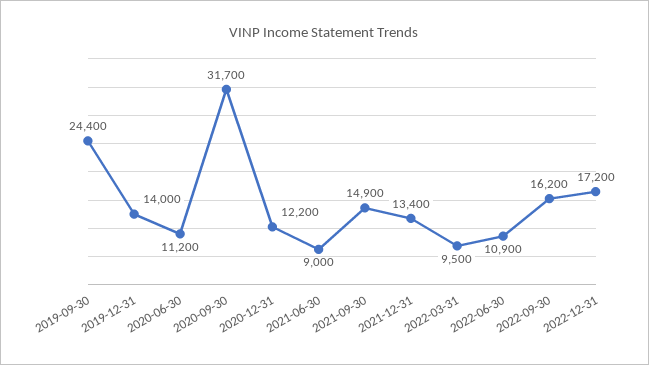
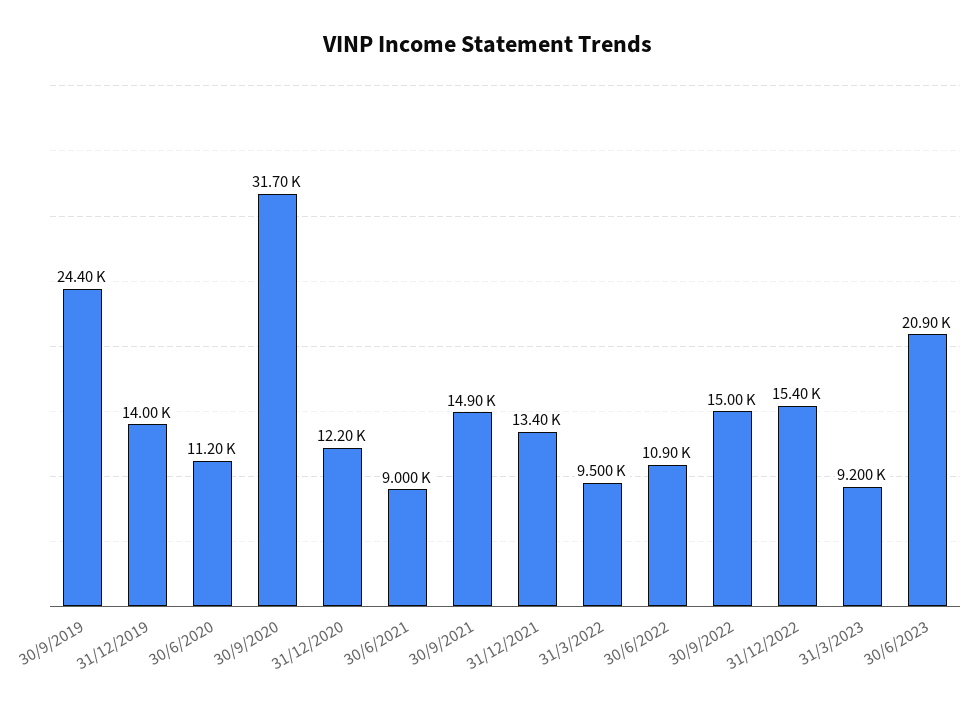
2022-09-30: 16200 -> 15000
2022-12-31: 17200 -> 15400
31/3/2023: none -> 9200
30/6/2023: none -> 20900

